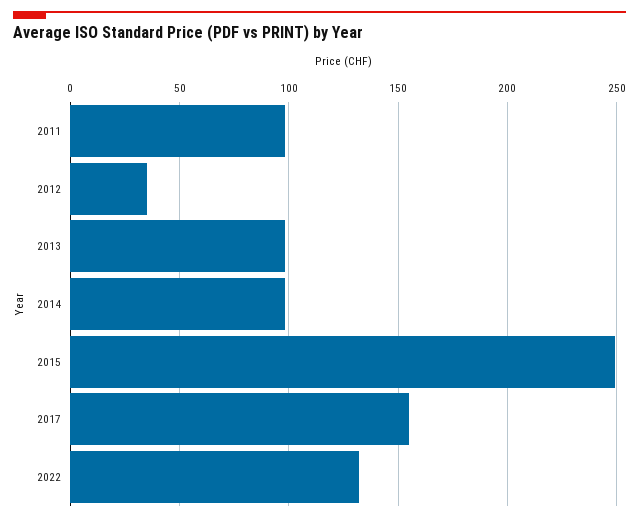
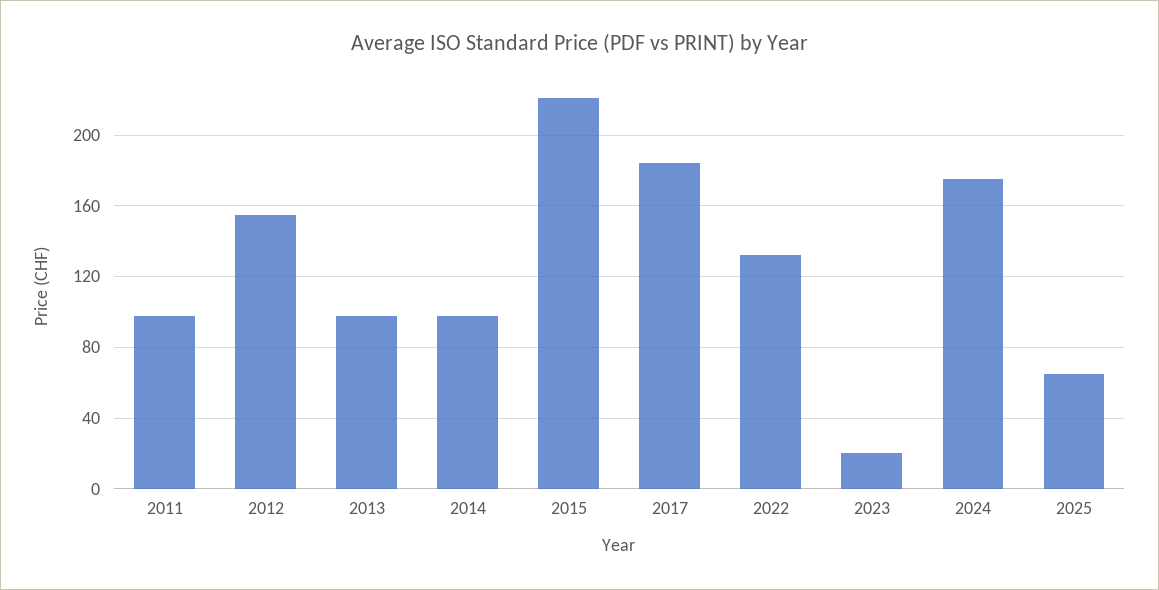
2012: 35 -> 155
2015: 250 -> 220
2017: 155 -> 185
2023: none -> 20
2024: none -> 175
2025: none -> 65

